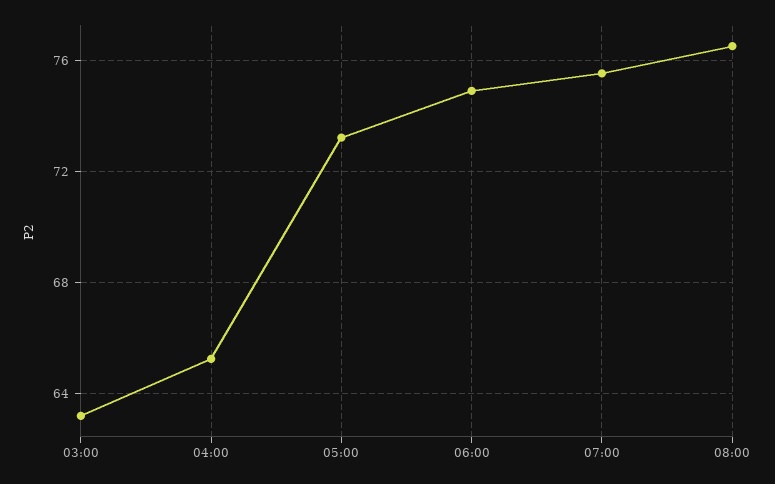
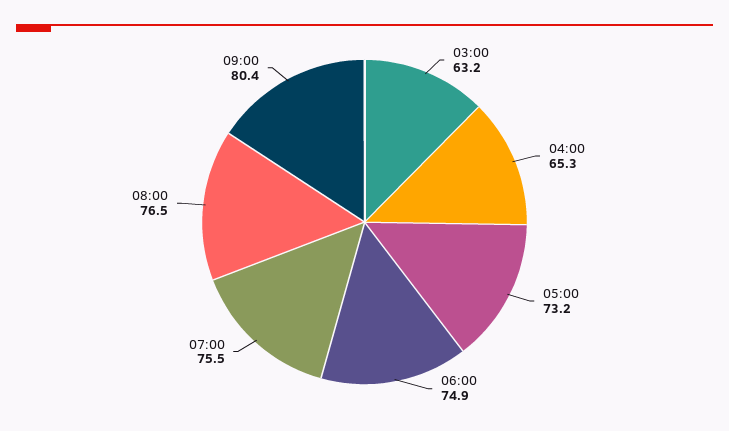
09:00: none -> 80.4

